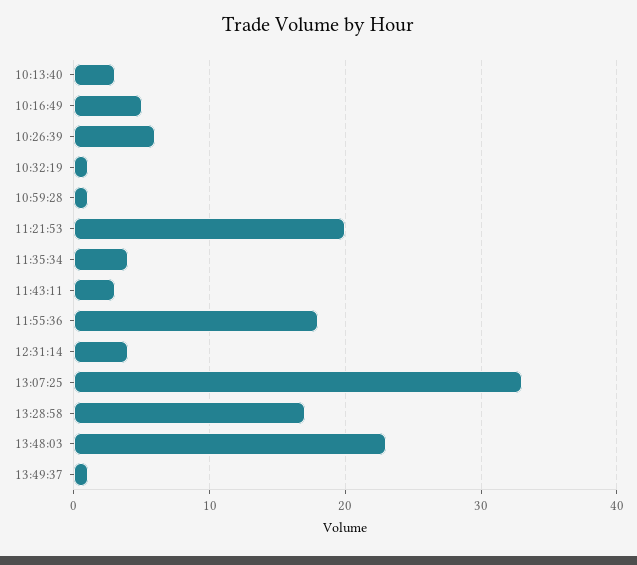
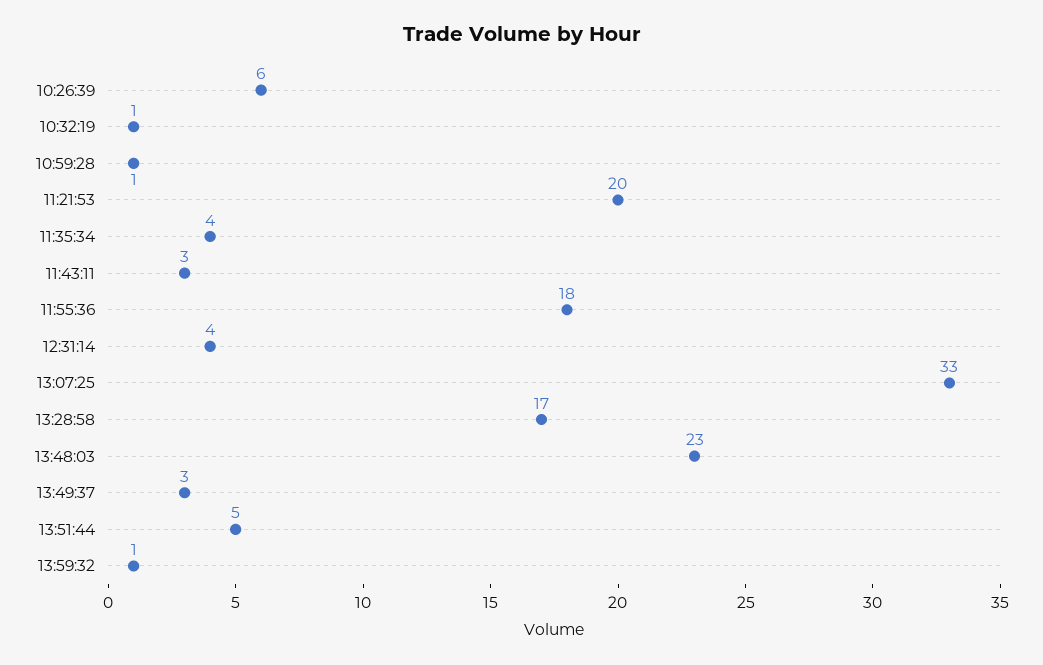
10:13:40: 3 -> none
10:16:49: 5 -> none
13:49:37: 1 -> 3
13:51:44: none -> 5
13:59:32: none -> 1

